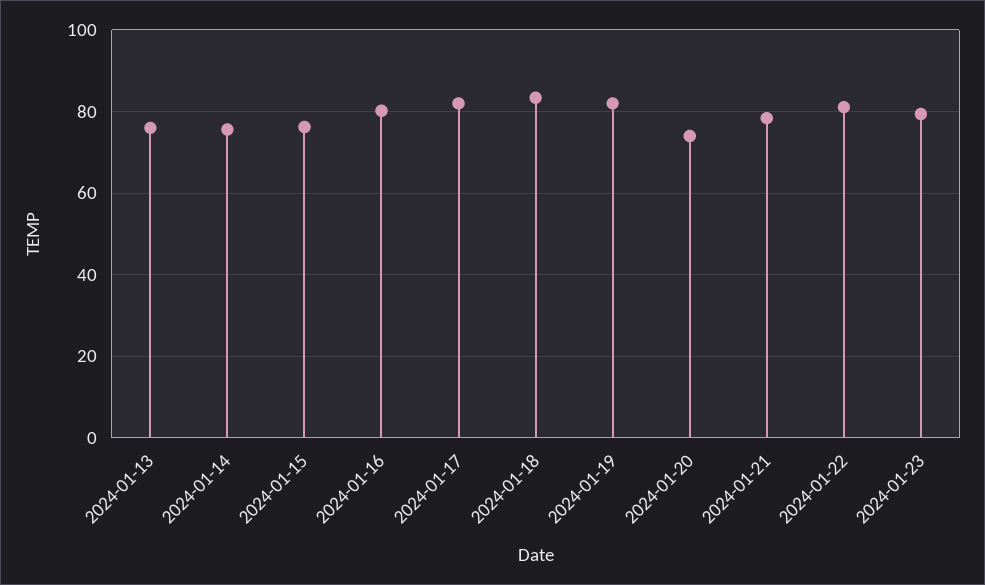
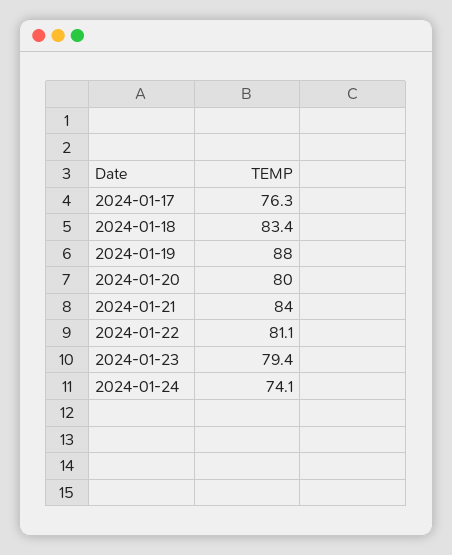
2024-01-13: 76 -> none
2024-01-14: 76 -> none
2024-01-15: 76 -> none
2024-01-16: 80 -> none
2024-01-17: 82 -> 76.3
2024-01-19: 82 -> 88
2024-01-20: 74 -> 80
2024-01-21: 78 -> 84
2024-01-24: none -> 74.1

